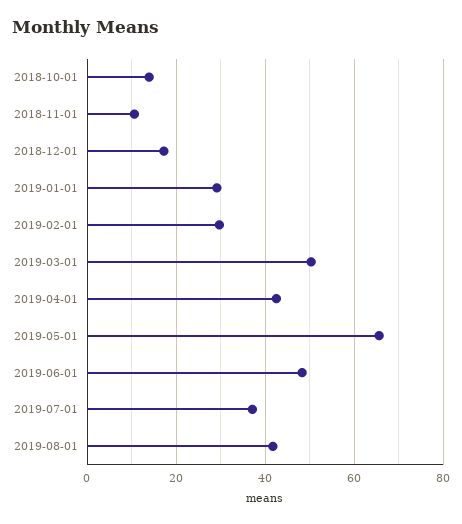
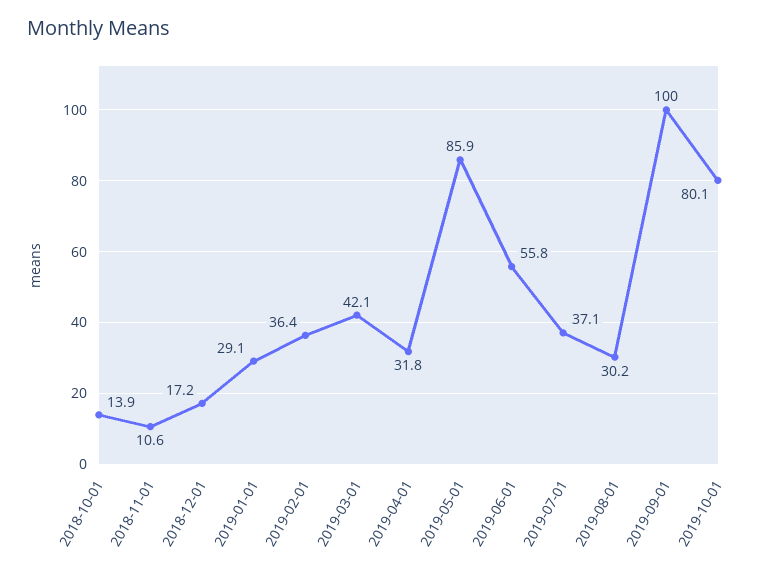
2019-02-01: 30 -> 36.4
2019-03-01: 50 -> 42.1
2019-04-01: 42 -> 31.8
2019-05-01: 66 -> 85.9
2019-06-01: 48 -> 55.8
2019-08-01: 42 -> 30.2
2019-09-01: none -> 100
2019-10-01: none -> 80.1

